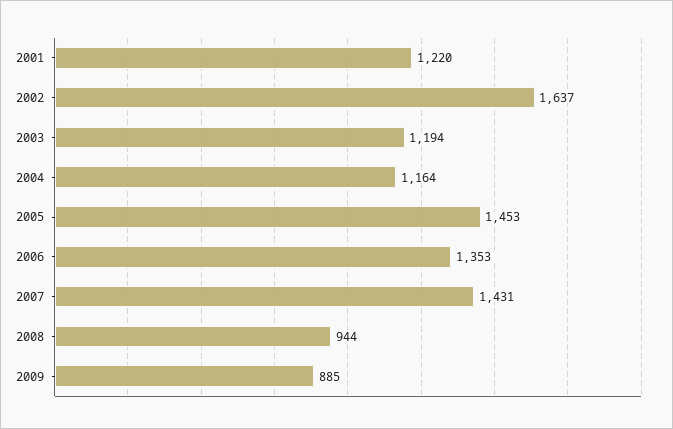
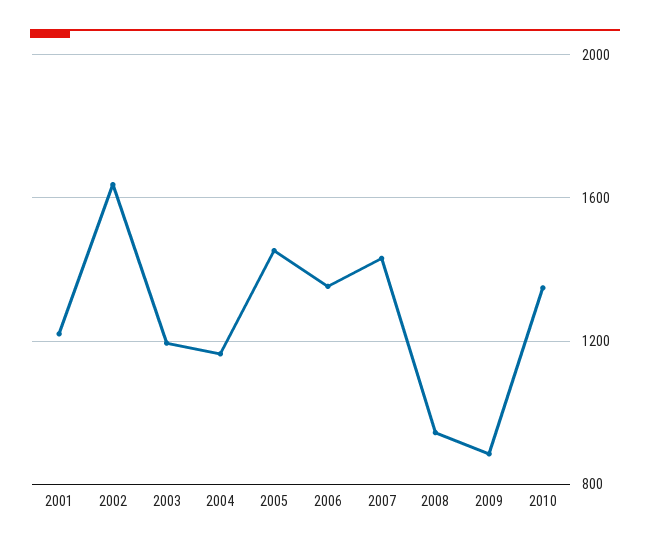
2010: none -> 1350

